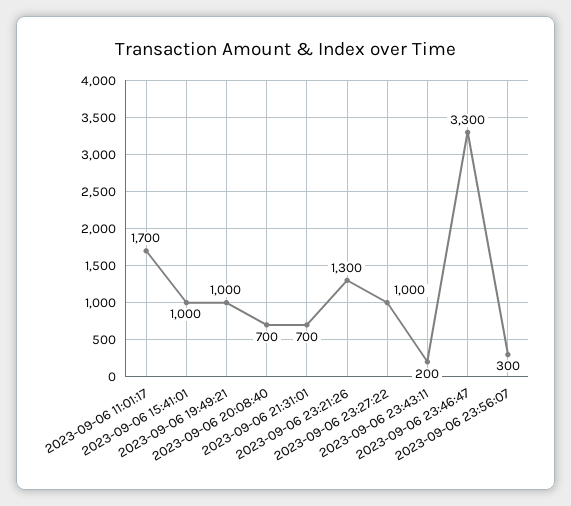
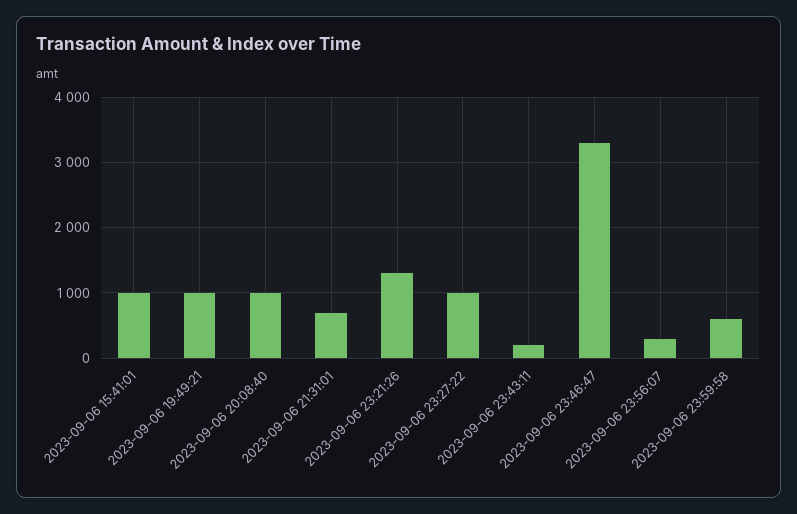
2023-09-06 11:01:17: 1700 -> none
2023-09-06 20:08:40: 700 -> 1000
2023-09-06 23:59:58: none -> 600

